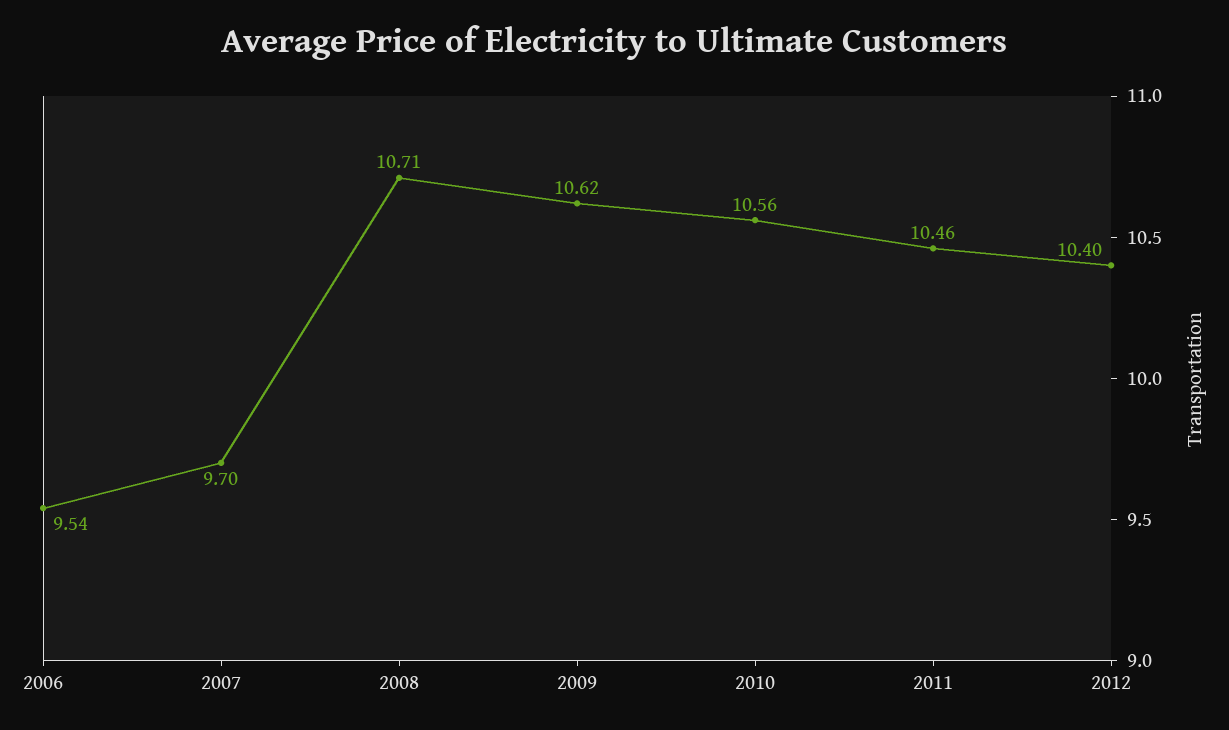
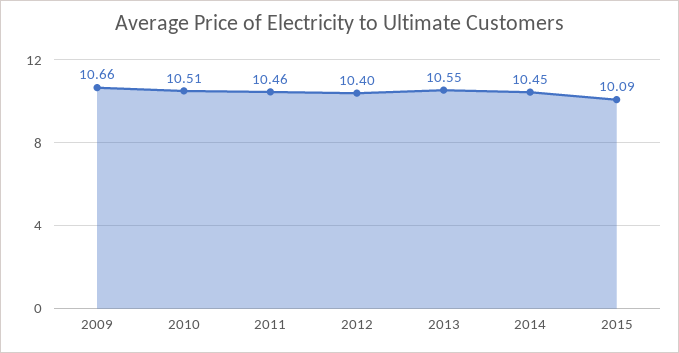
2006: 9.54 -> none
2007: 9.7 -> none
2008: 10.71 -> none
2009: 10.62 -> 10.66
2010: 10.56 -> 10.51
2013: none -> 10.55
2014: none -> 10.45
2015: none -> 10.09

